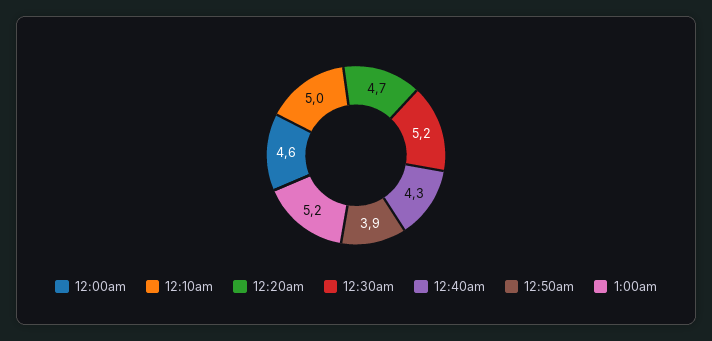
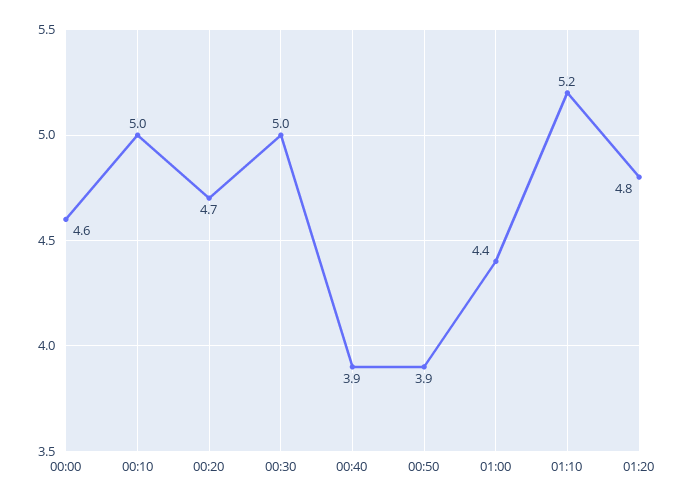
12:30am: 5.2 -> 5
12:40am: 4.3 -> 3.9
1:00am: 5.2 -> 4.4
01:10: none -> 5.2
01:20: none -> 4.8

